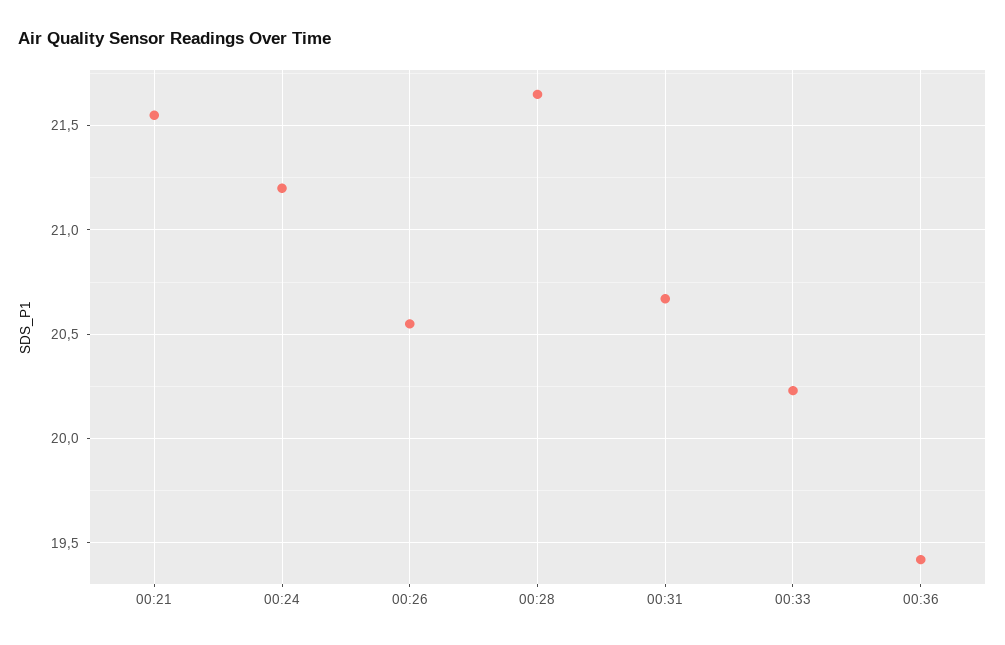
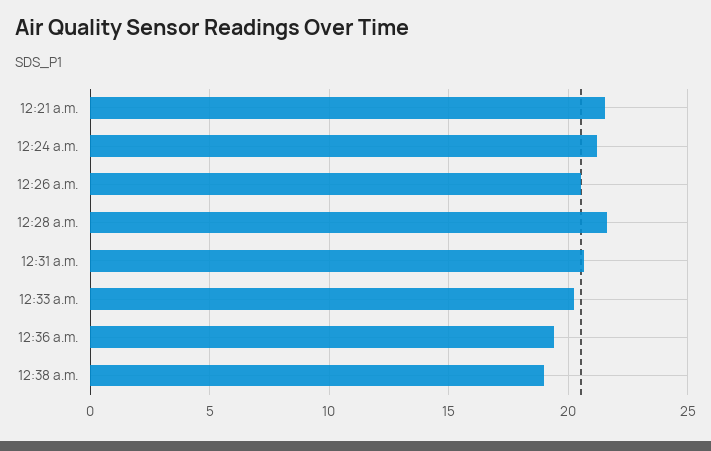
12:38 a.m.: none -> 19

